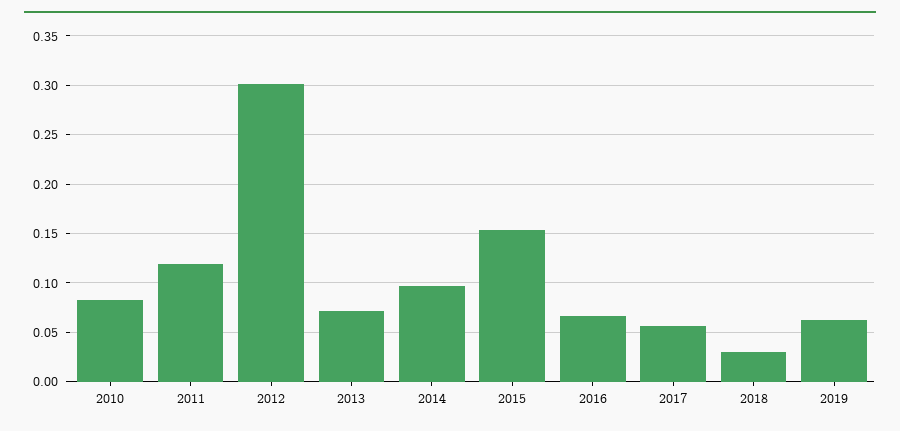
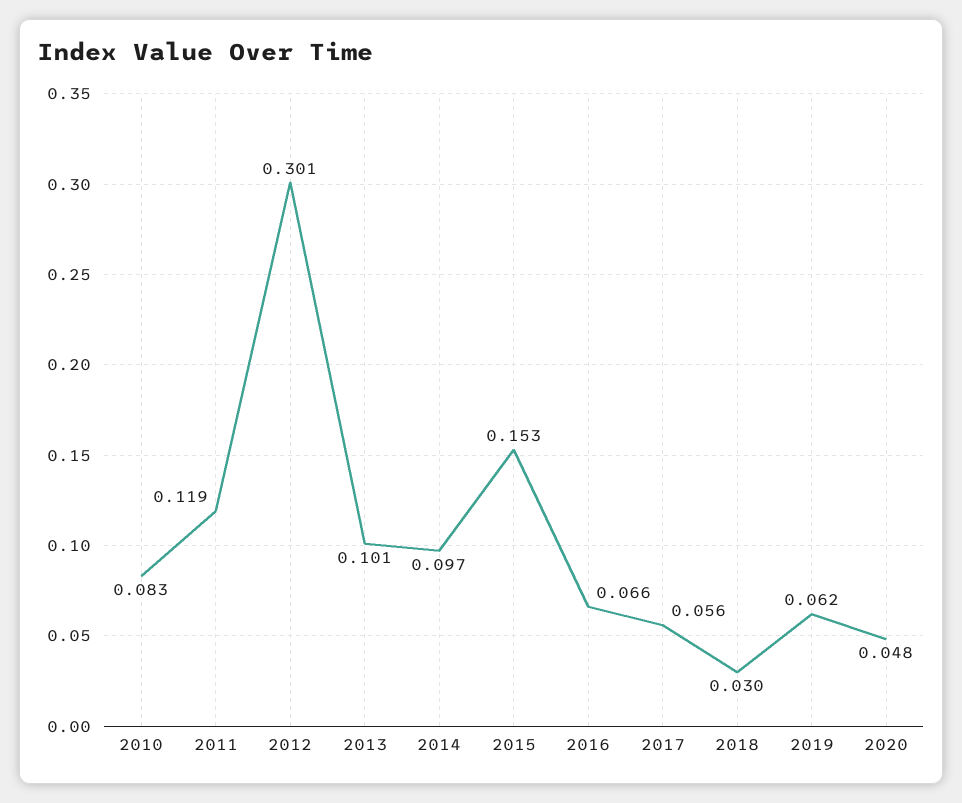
2013: 0.07 -> 0.101
2020: none -> 0.048

